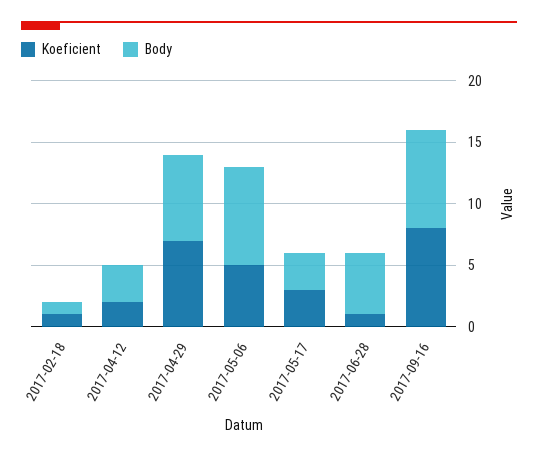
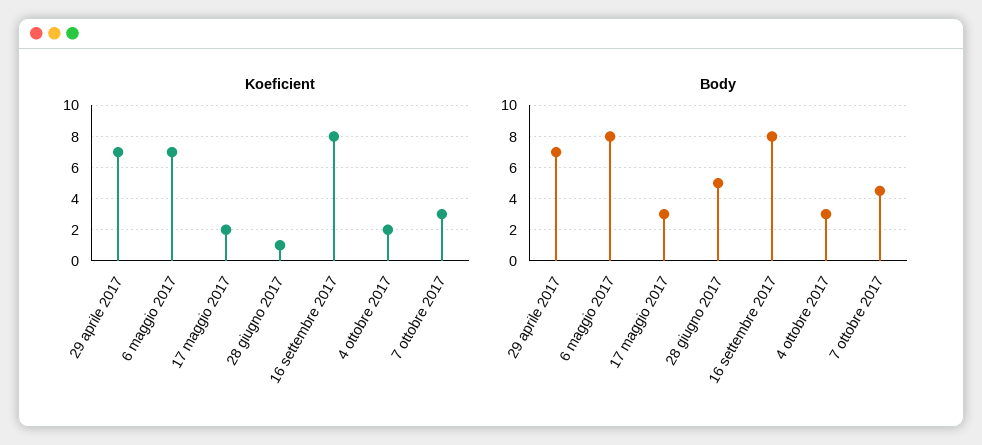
Koeficient, 2017-02-18: 1 -> none
Body, 2017-02-18: 1 -> none
Koeficient, 2017-04-12: 2 -> none
Body, 2017-04-12: 3 -> none
Koeficient, 2017-05-06: 5 -> 7
Koeficient, 2017-05-17: 3 -> 2
Koeficient, 4 ottobre 2017: none -> 2
Koeficient, 7 ottobre 2017: none -> 3
Body, 4 ottobre 2017: none -> 3
Body, 7 ottobre 2017: none -> 4.5

